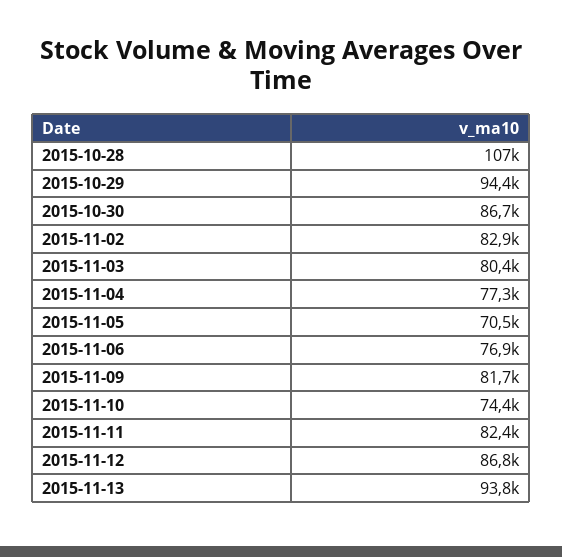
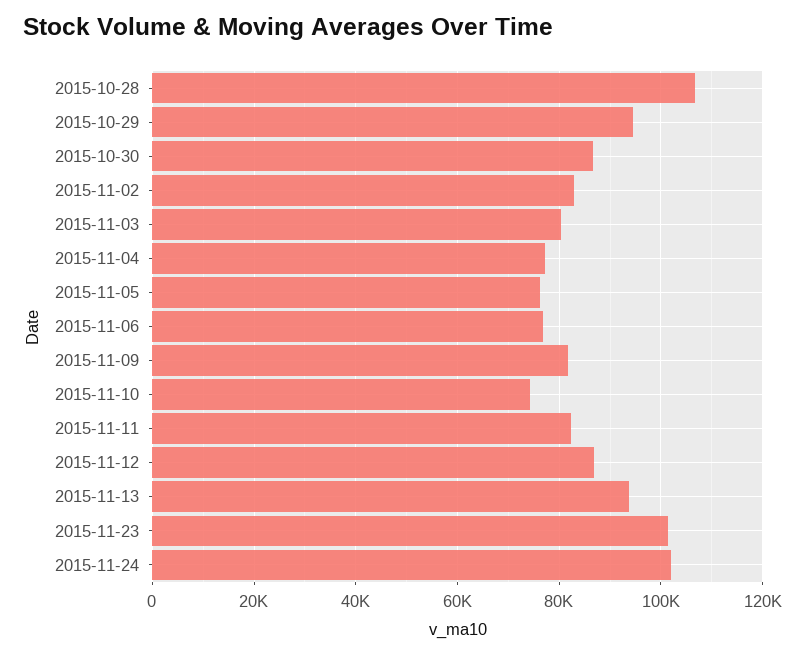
2015-11-05: 70500 -> 76000
2015-11-23: none -> 102000
2015-11-24: none -> 102000

